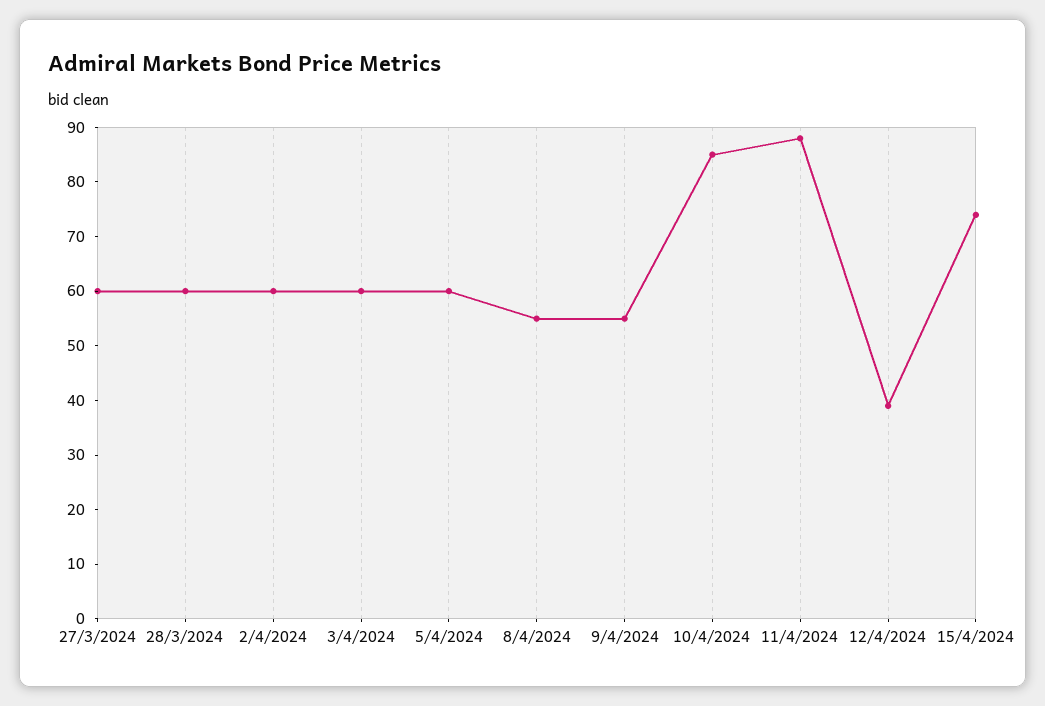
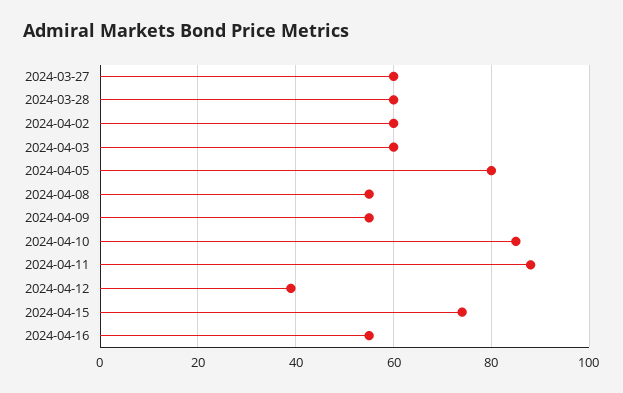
5/4/2024: 60 -> 80
2024-04-16: none -> 55

